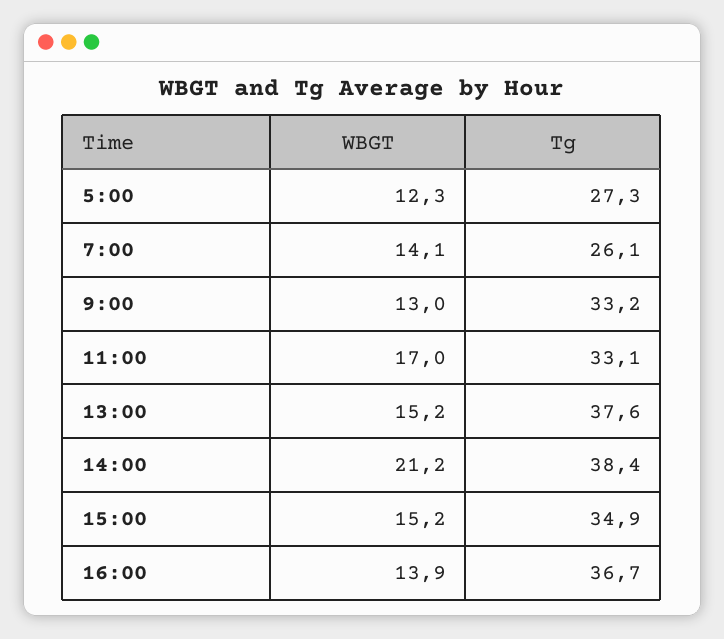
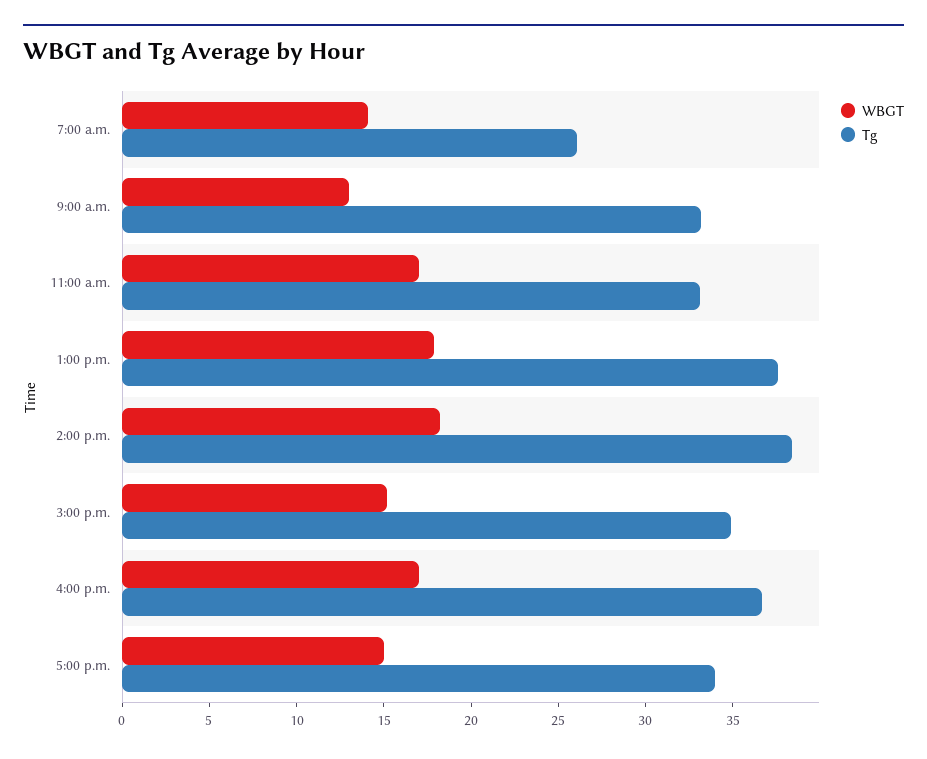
WBGT, 5:00: 12.3 -> none
Tg, 5:00: 27.3 -> none
WBGT, 13:00: 15.2 -> 18
WBGT, 14:00: 21.2 -> 18
WBGT, 16:00: 13.9 -> 17
WBGT, 5:00 p.m.: none -> 15
Tg, 5:00 p.m.: none -> 34

